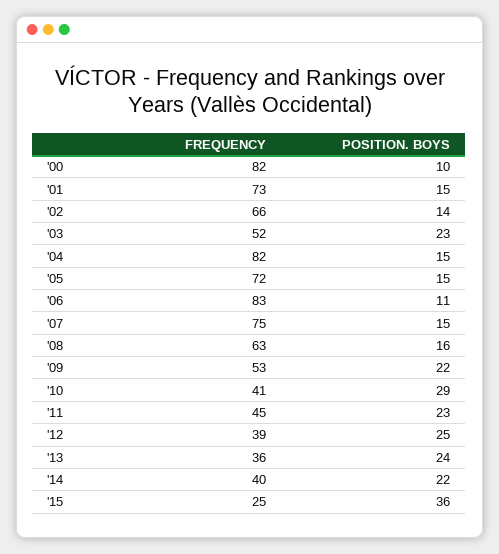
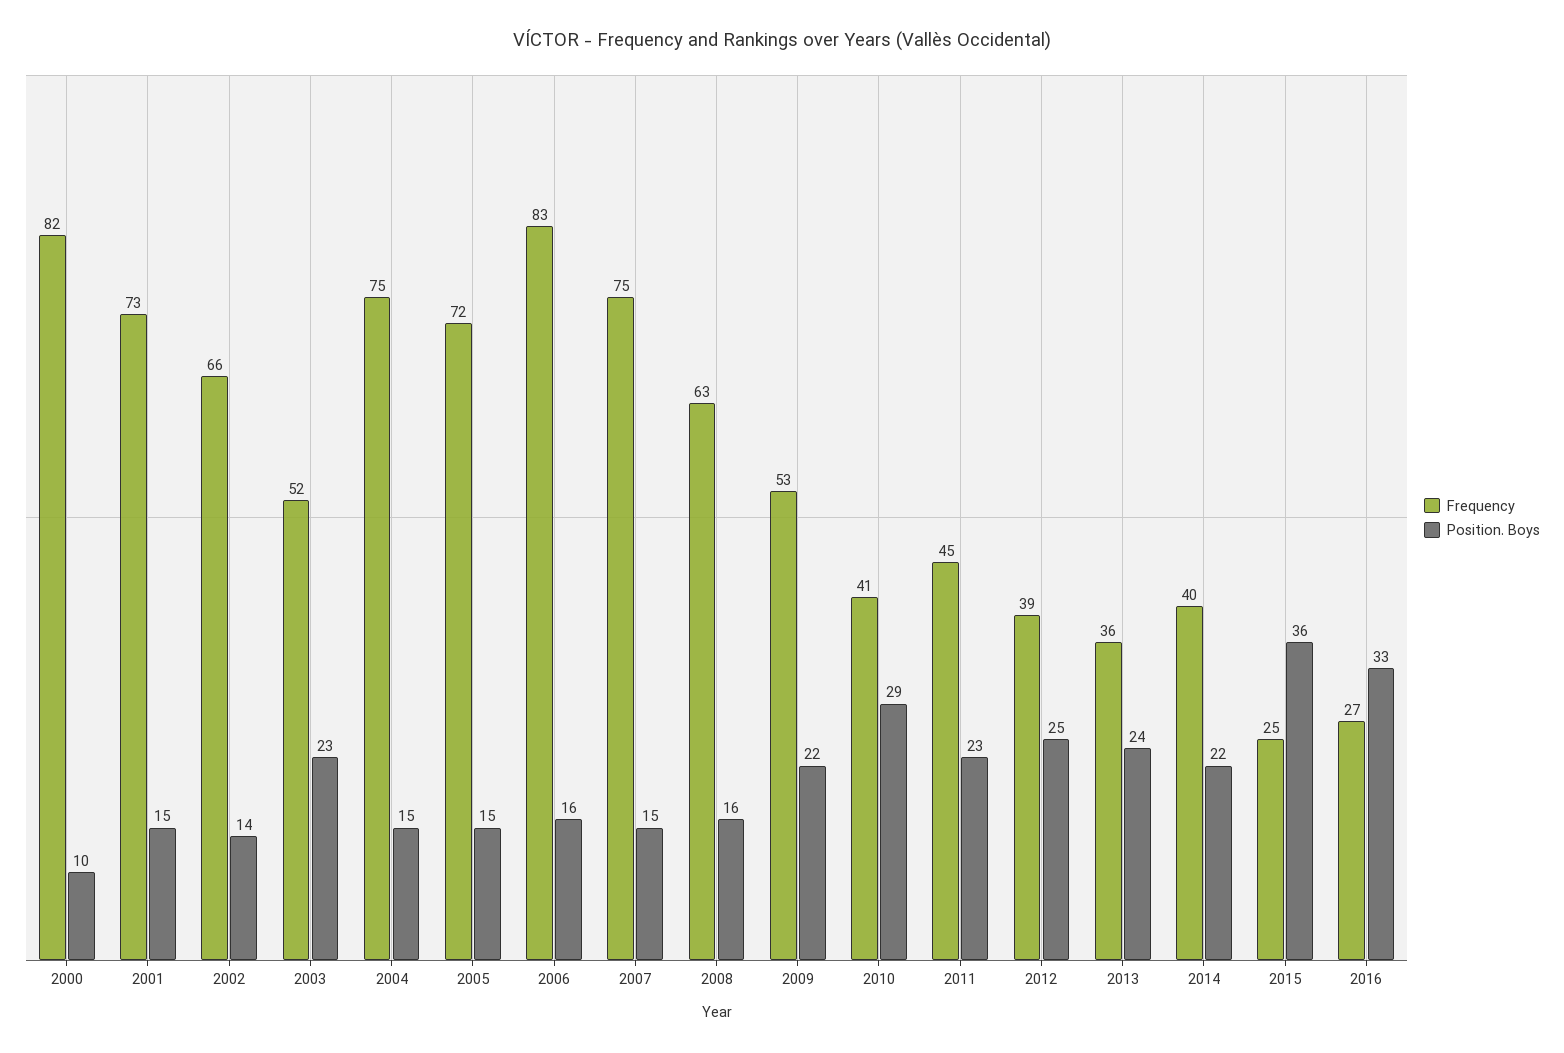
FREQUENCY, '04: 82 -> 75
POSITION. BOYS, '06: 11 -> 16
FREQUENCY, 2016: none -> 27
POSITION. BOYS, 2016: none -> 33

